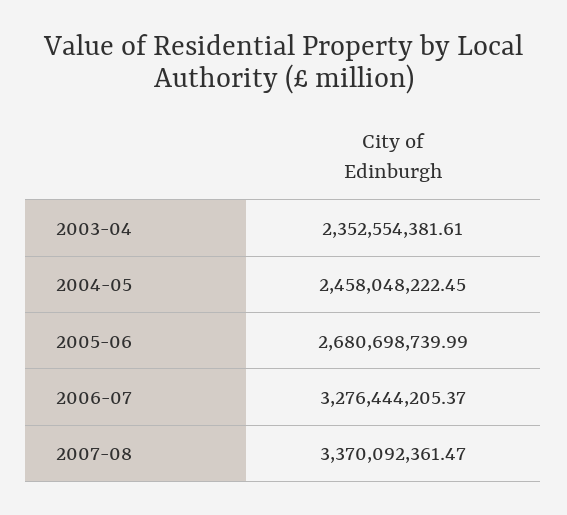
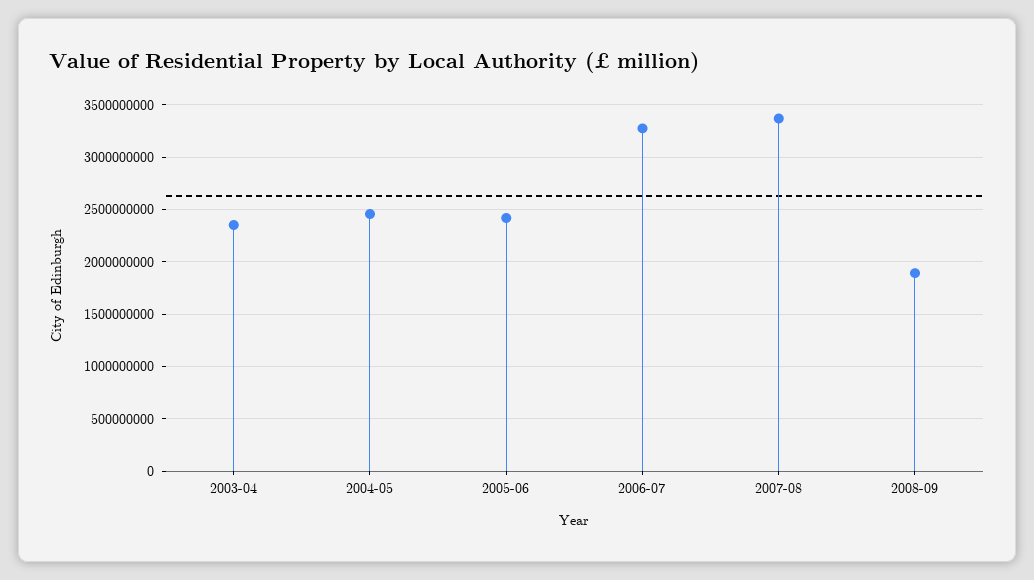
2005-06: 2680698739.99 -> 2400000000
2008-09: none -> 1900000000

